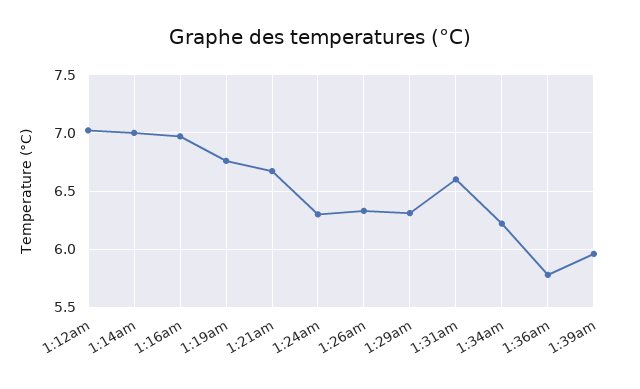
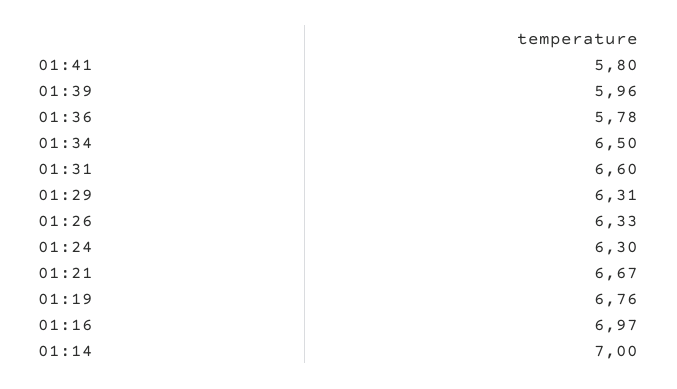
1:12am: 7 -> none
1:34am: 6.2 -> 6.5
01:41: none -> 5.8

